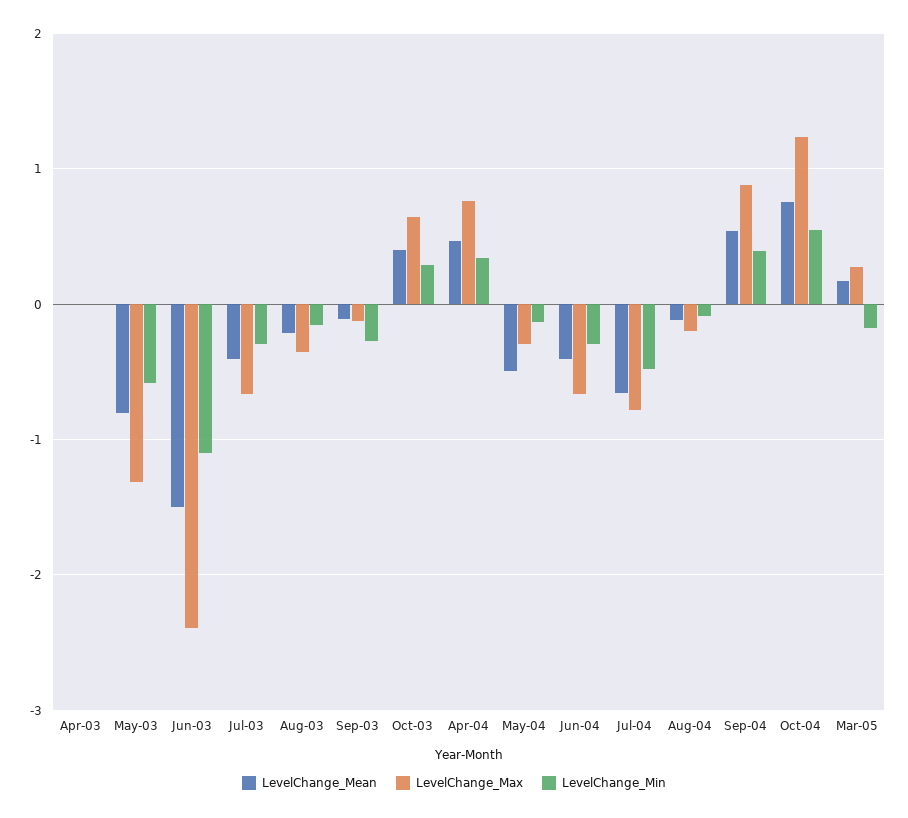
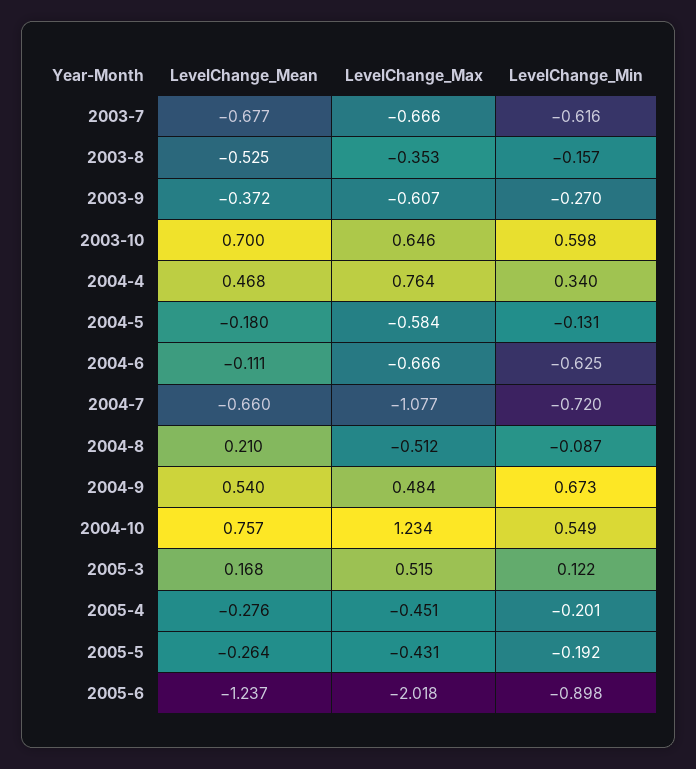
LevelChange_Mean, Apr-03: 0 -> none
LevelChange_Max, Apr-03: 0 -> none
LevelChange_Min, Apr-03: 0 -> none
LevelChange_Mean, May-03: -0.8 -> none
LevelChange_Max, May-03: -1.3 -> none
LevelChange_Min, May-03: -0.6 -> none
LevelChange_Mean, Jun-03: -1.5 -> none
LevelChange_Max, Jun-03: -2.4 -> none
LevelChange_Min, Jun-03: -1.1 -> none
LevelChange_Mean, Jul-03: -0.4 -> -0.677
LevelChange_Min, Jul-03: -0.3 -> -0.616
LevelChange_Mean, Aug-03: -0.2 -> -0.525
LevelChange_Mean, Sep-03: -0.1 -> -0.372
LevelChange_Max, Sep-03: -0.1 -> -0.607
LevelChange_Mean, Oct-03: 0.4 -> 0.7
LevelChange_Min, Oct-03: 0.3 -> 0.598
LevelChange_Mean, May-04: -0.5 -> -0.18
LevelChange_Max, May-04: -0.3 -> -0.584
LevelChange_Mean, Jun-04: -0.4 -> -0.111
LevelChange_Min, Jun-04: -0.3 -> -0.625
LevelChange_Max, Jul-04: -0.8 -> -1.077
LevelChange_Min, Jul-04: -0.5 -> -0.72
LevelChange_Mean, Aug-04: -0.1 -> 0.21
LevelChange_Max, Aug-04: -0.2 -> -0.512
LevelChange_Max, Sep-04: 0.9 -> 0.484
LevelChange_Min, Sep-04: 0.4 -> 0.673
LevelChange_Max, Mar-05: 0.3 -> 0.515
LevelChange_Min, Mar-05: -0.2 -> 0.122
LevelChange_Mean, 2005-4: none -> -0.276
LevelChange_Max, 2005-4: none -> -0.451
LevelChange_Min, 2005-4: none -> -0.201
LevelChange_Mean, 2005-5: none -> -0.264
LevelChange_Max, 2005-5: none -> -0.431
LevelChange_Min, 2005-5: none -> -0.192
LevelChange_Mean, 2005-6: none -> -1.237
LevelChange_Max, 2005-6: none -> -2.018
LevelChange_Min, 2005-6: none -> -0.898

